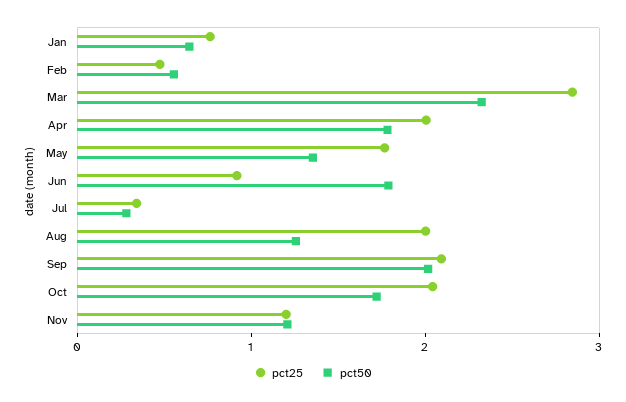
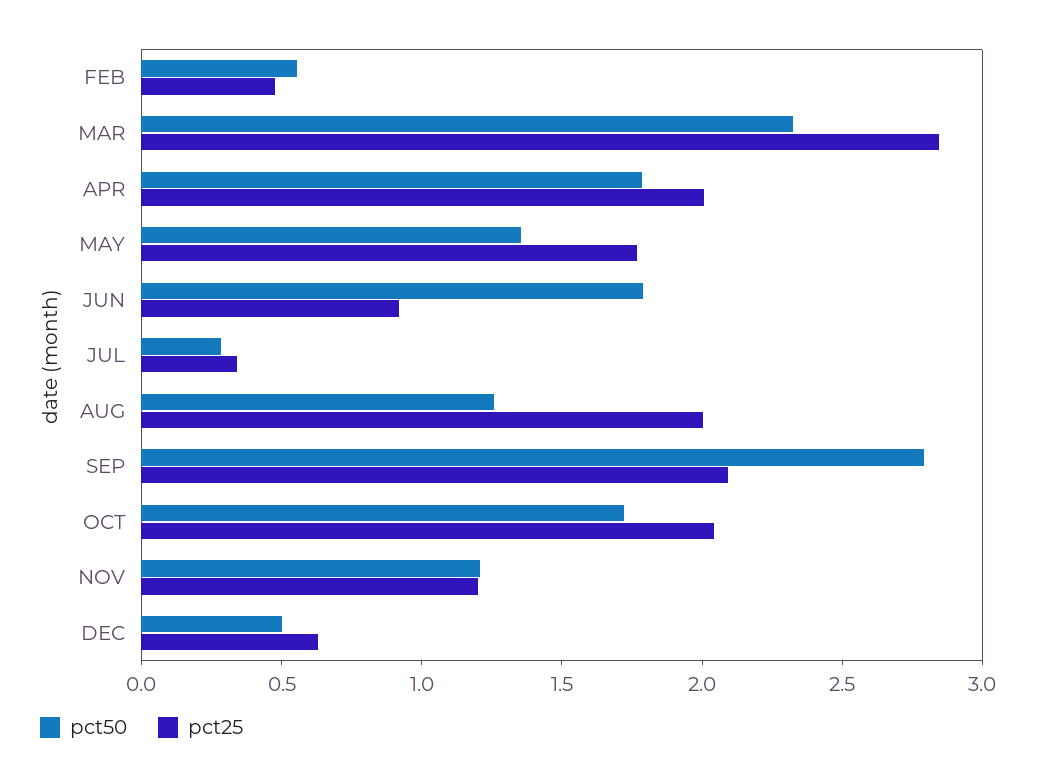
pct25, Jan: 0.8 -> none
pct50, Jan: 0.6 -> none
pct50, Sep: 2 -> 2.8
pct50, DEC: none -> 0.5
pct25, DEC: none -> 0.6

